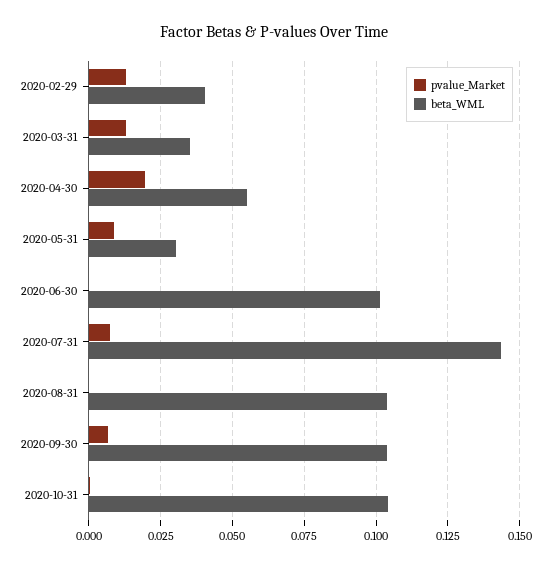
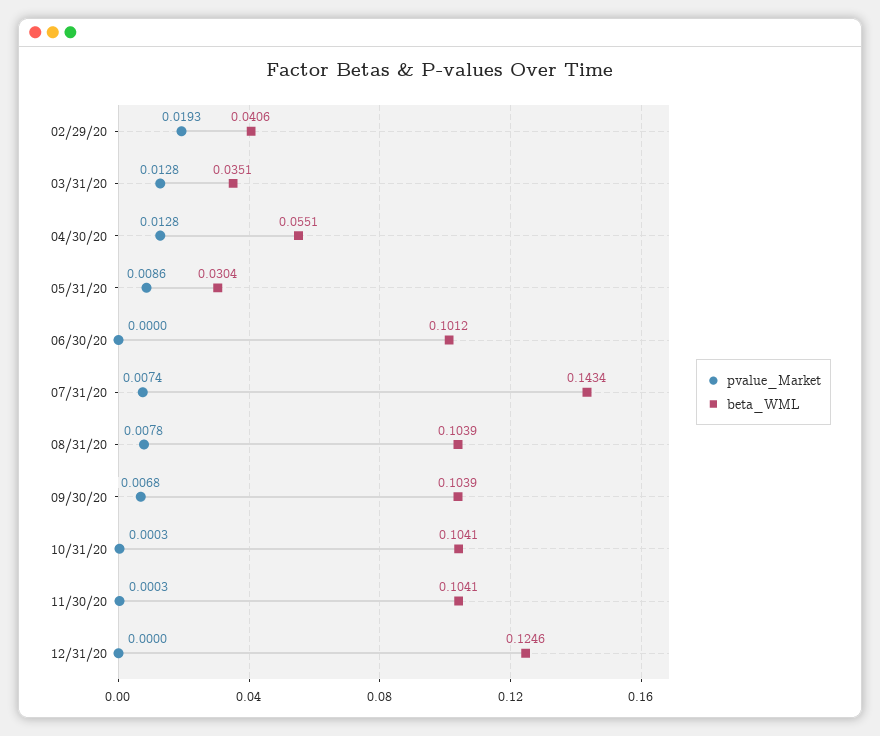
pvalue_Market, 2020-02-29: 0.0125 -> 0.0193
pvalue_Market, 2020-04-30: 0.02 -> 0.0128
pvalue_Market, 2020-08-31: 0 -> 0.0078
pvalue_Market, 11/30/20: none -> 0.0003
beta_WML, 11/30/20: none -> 0.1041
pvalue_Market, 12/31/20: none -> 0
beta_WML, 12/31/20: none -> 0.1246

